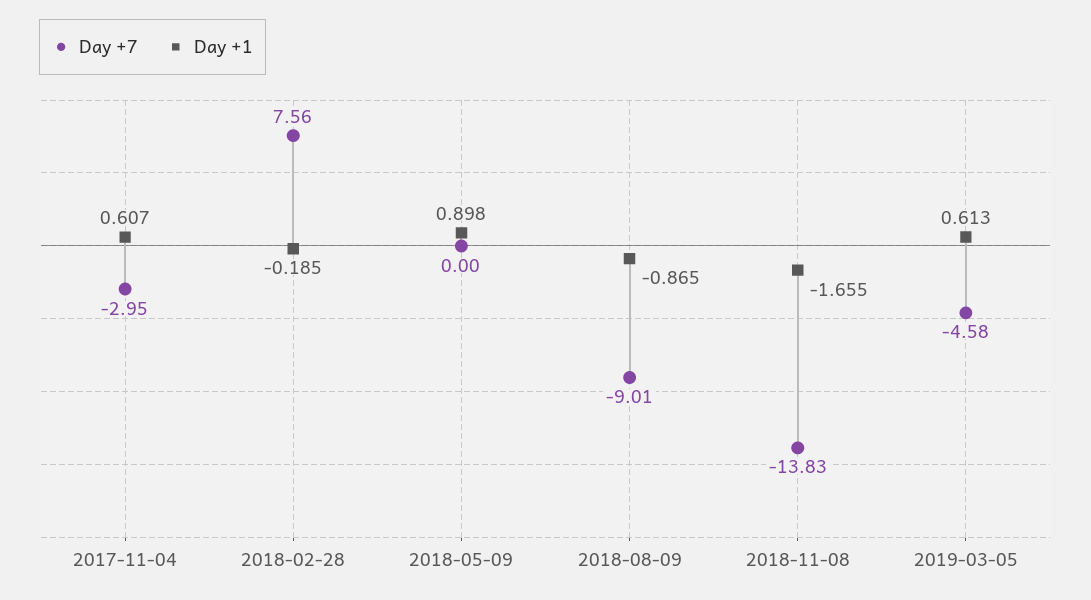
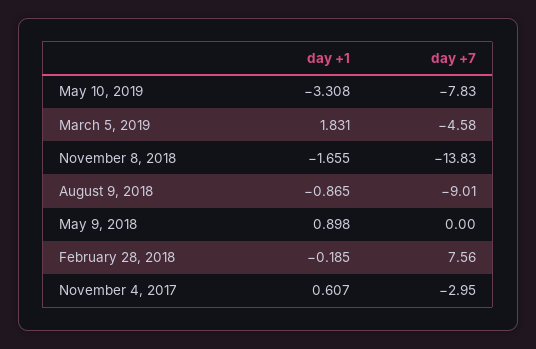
Day +1, 2019-03-05: 0.613 -> 1.831
Day +1, May 10, 2019: none -> -3.308
Day +7, May 10, 2019: none -> -7.83

